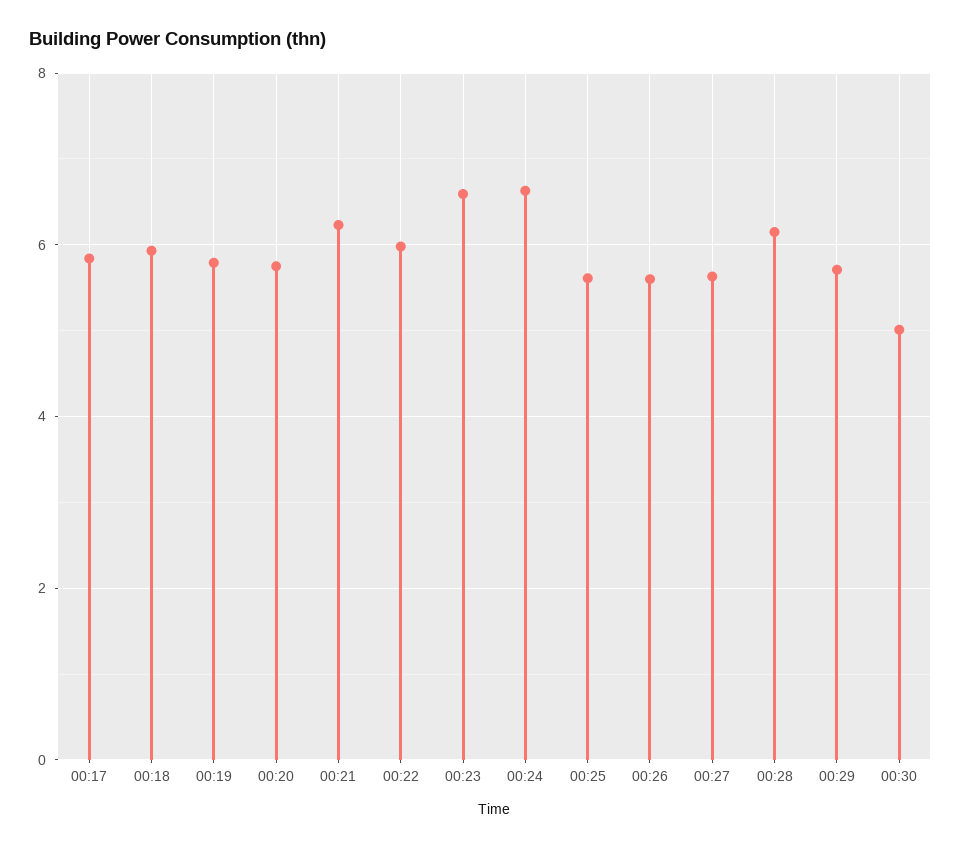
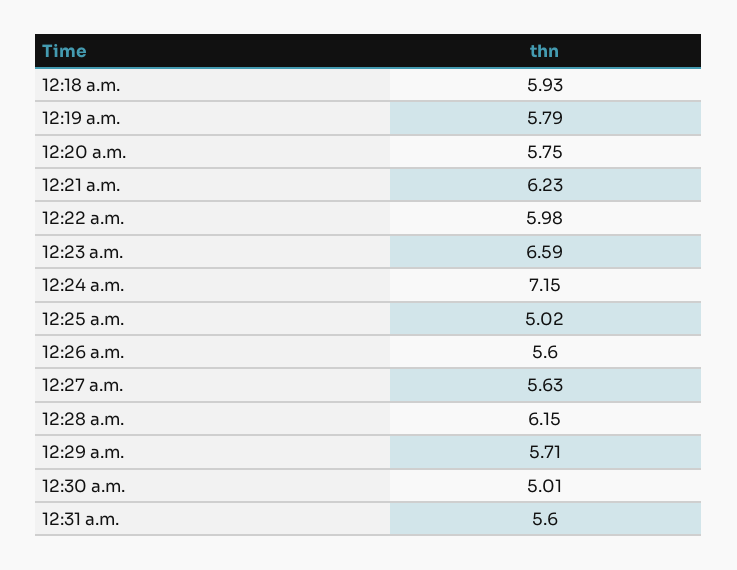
00:17: 5.8 -> none
00:24: 6.6 -> 7.15
00:25: 5.6 -> 5.02
12:31 a.m.: none -> 5.6

